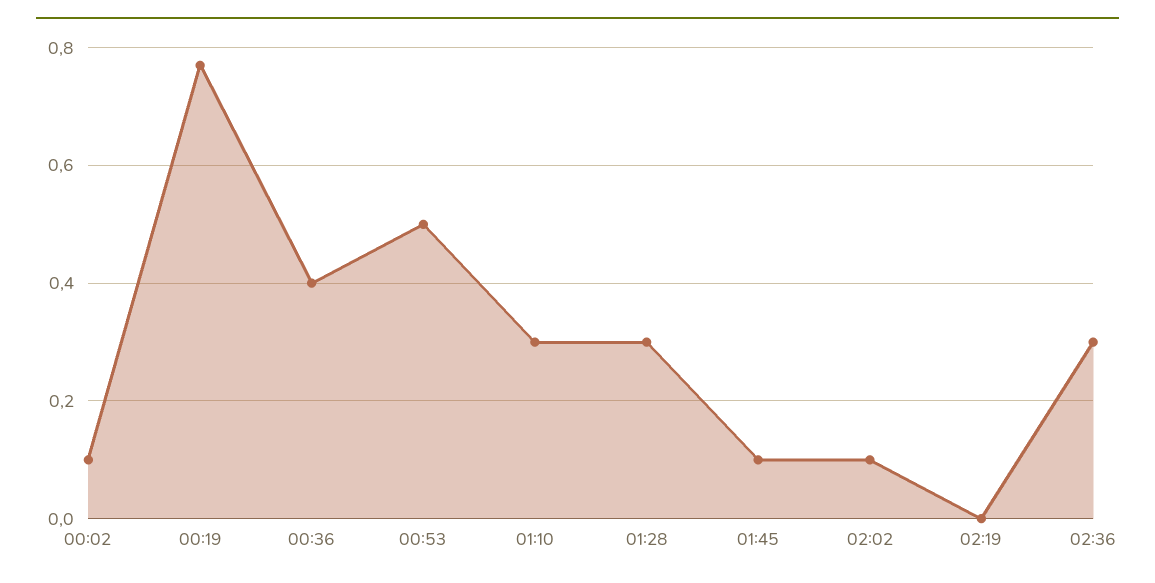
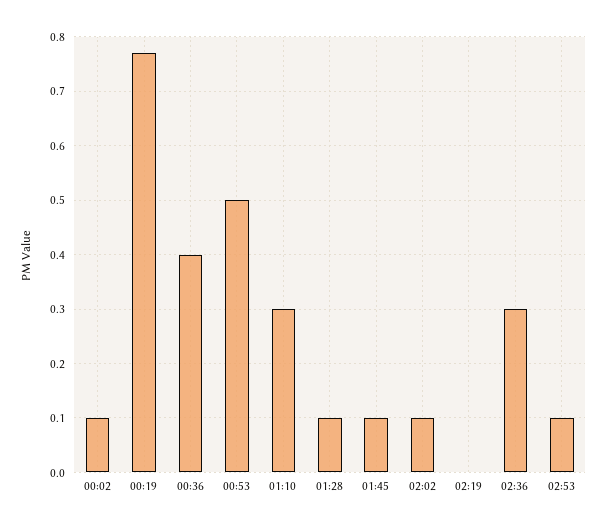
01:28: 0.3 -> 0.1
02:53: none -> 0.1

